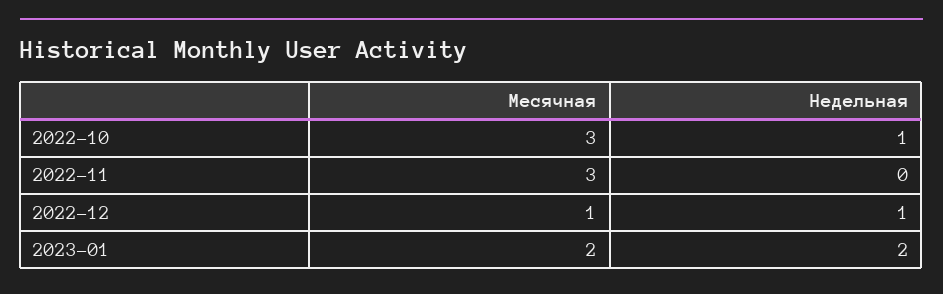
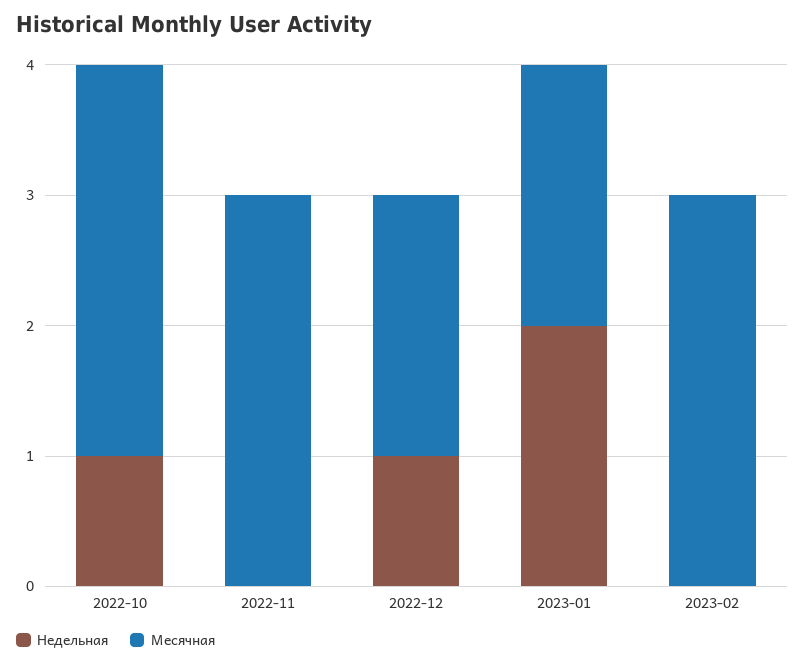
Месячная, 2022-12: 1 -> 2
Недельная, 2023-02: none -> 0
Месячная, 2023-02: none -> 3

